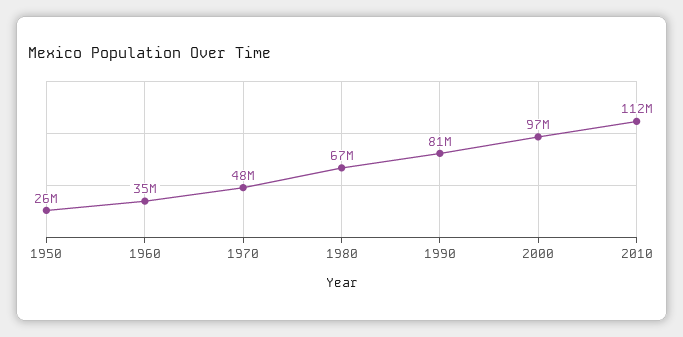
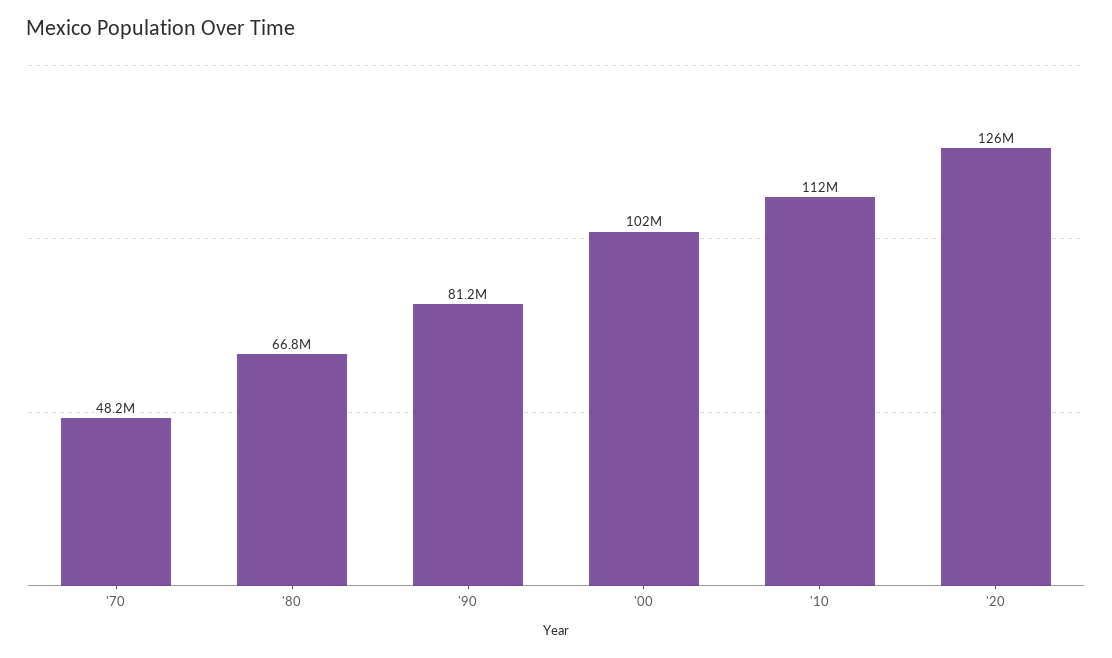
1950: 26000000 -> none
1960: 35000000 -> none
2000: 97000000 -> 102000000
'20: none -> 126000000

